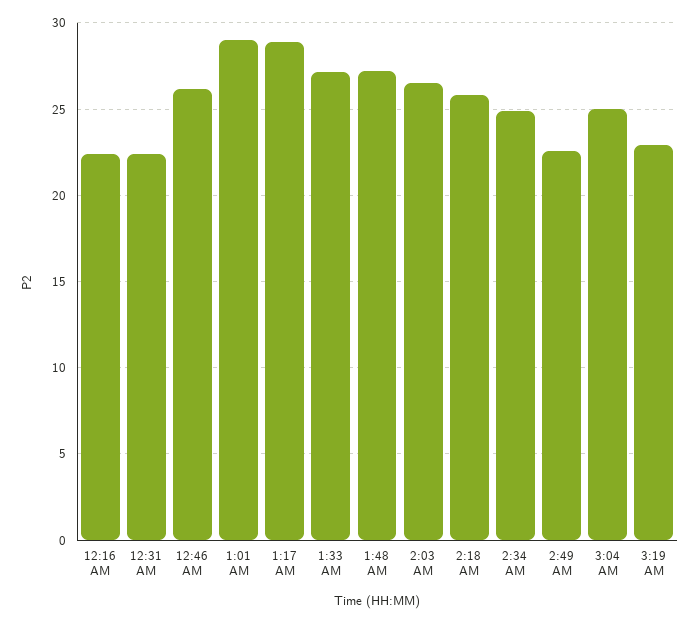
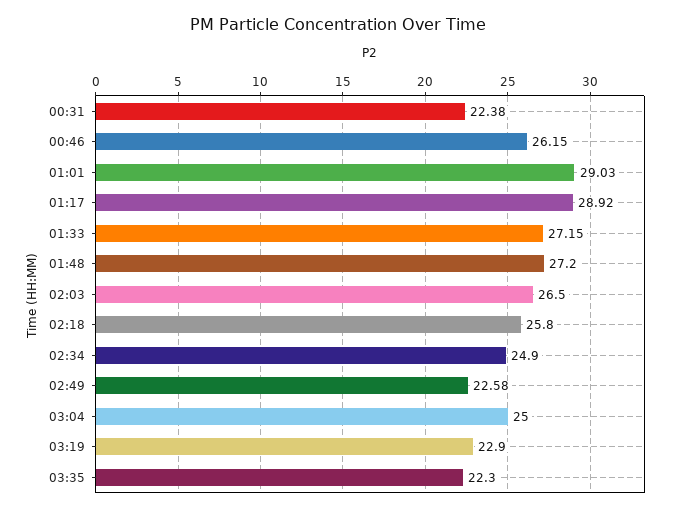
12:16 AM: 22.5 -> none
03:35: none -> 22.3

